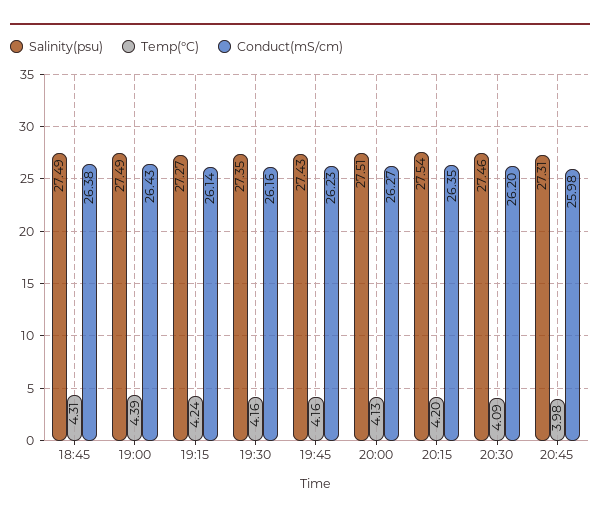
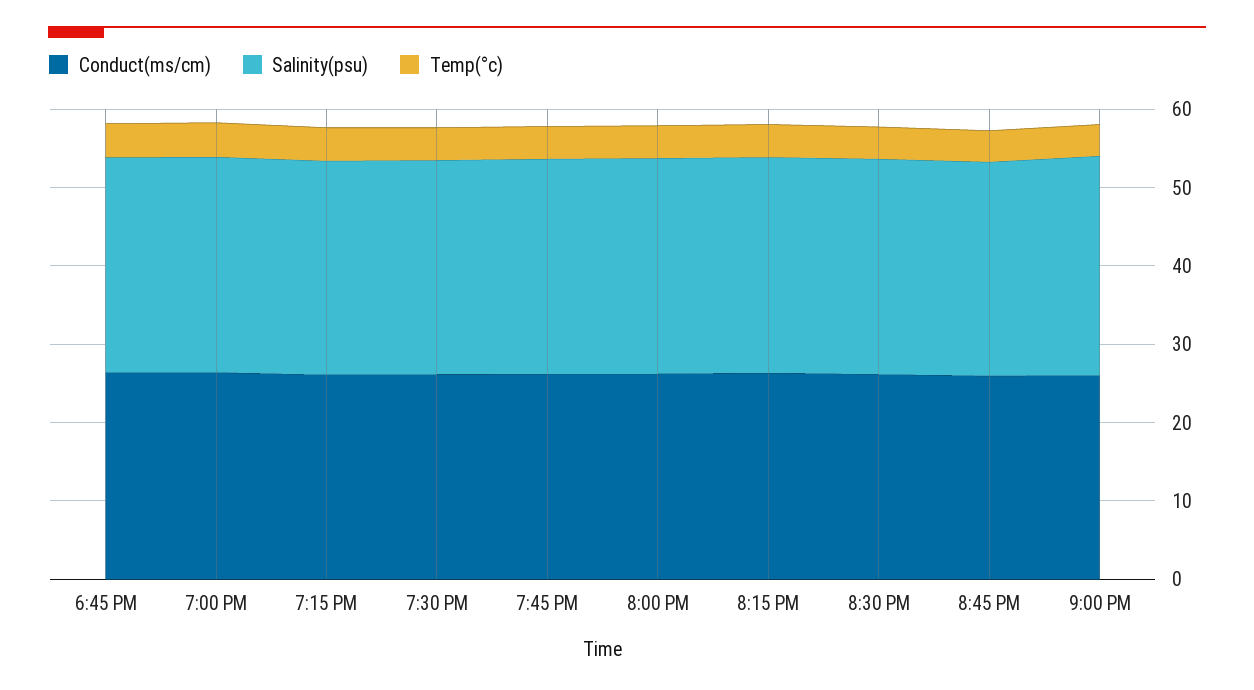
Conduct(mS/cm), 9:00 PM: none -> 26
Salinity(psu), 9:00 PM: none -> 28
Temp(°C), 9:00 PM: none -> 4

